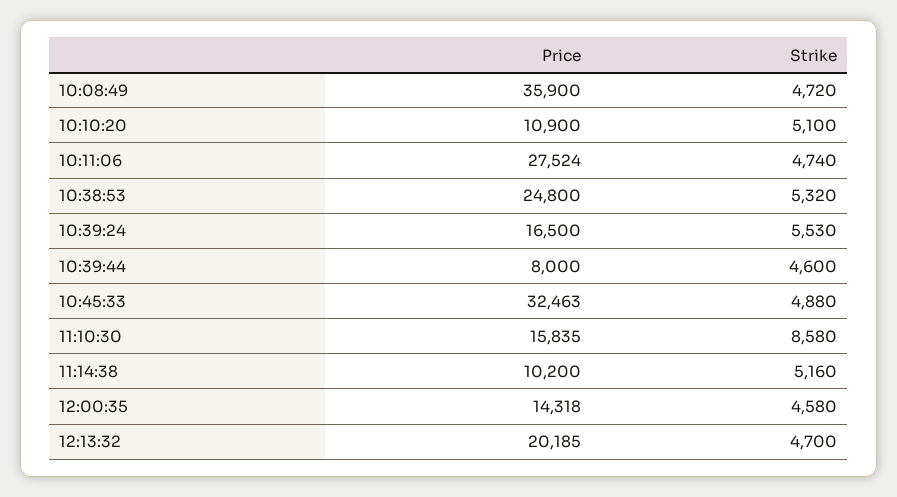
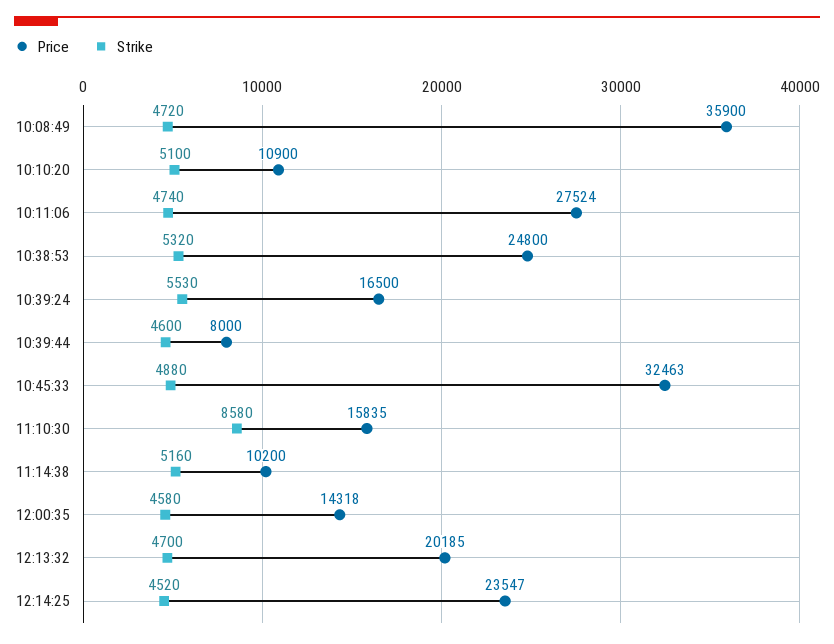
Price, 12:14:25: none -> 23547
Strike, 12:14:25: none -> 4520

